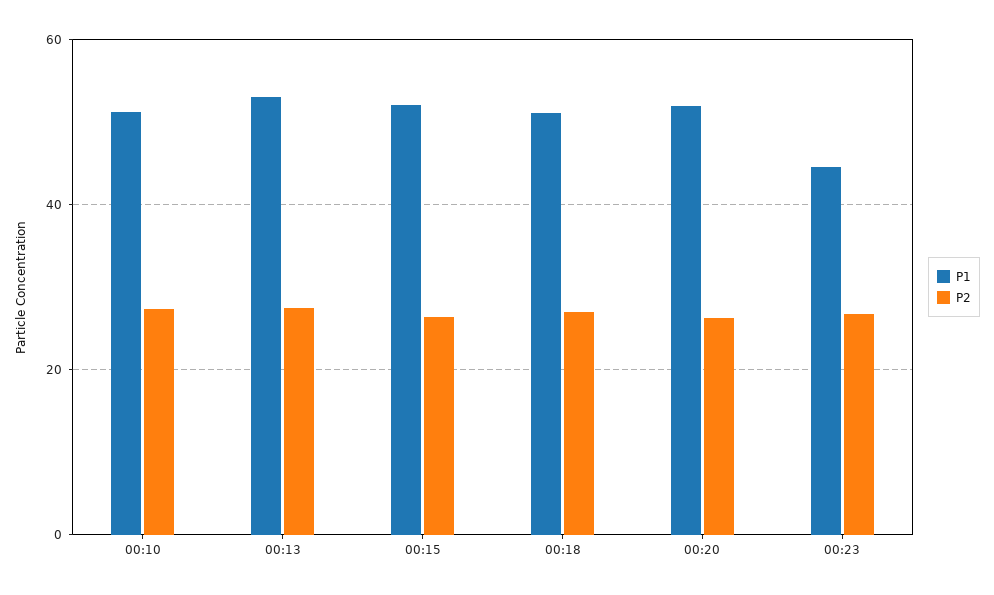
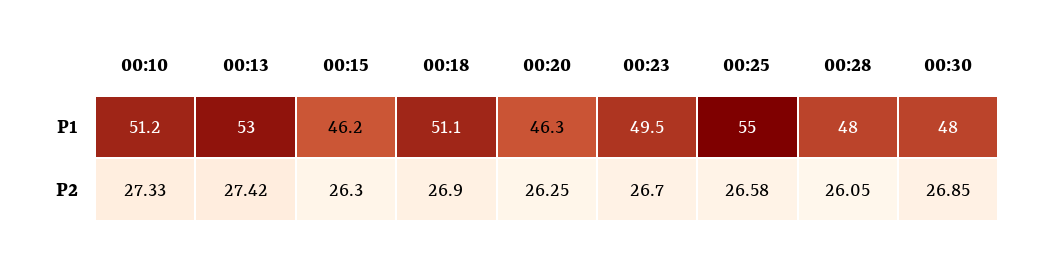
P1, 00:15: 52 -> 46.2
P1, 00:20: 52 -> 46.3
P1, 00:23: 44 -> 49.5
P1, 00:25: none -> 55
P1, 00:28: none -> 48
P1, 00:30: none -> 48
P2, 00:25: none -> 26.58
P2, 00:28: none -> 26.05
P2, 00:30: none -> 26.85

